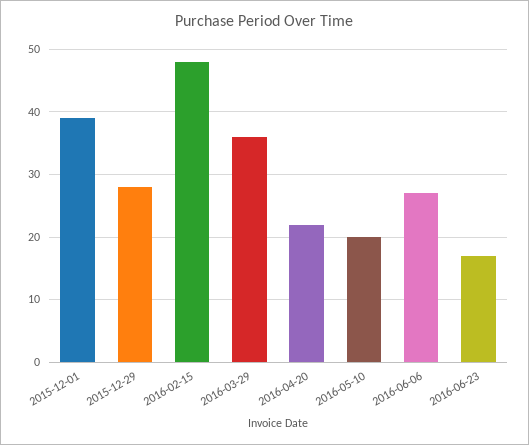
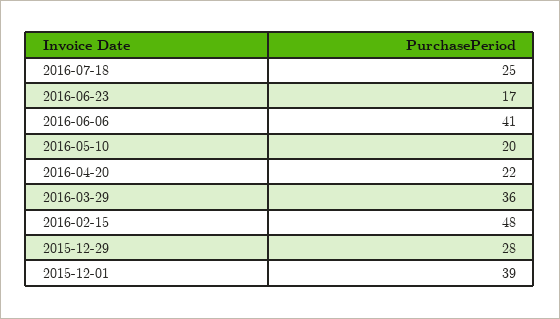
2016-06-06: 27 -> 41
2016-07-18: none -> 25

